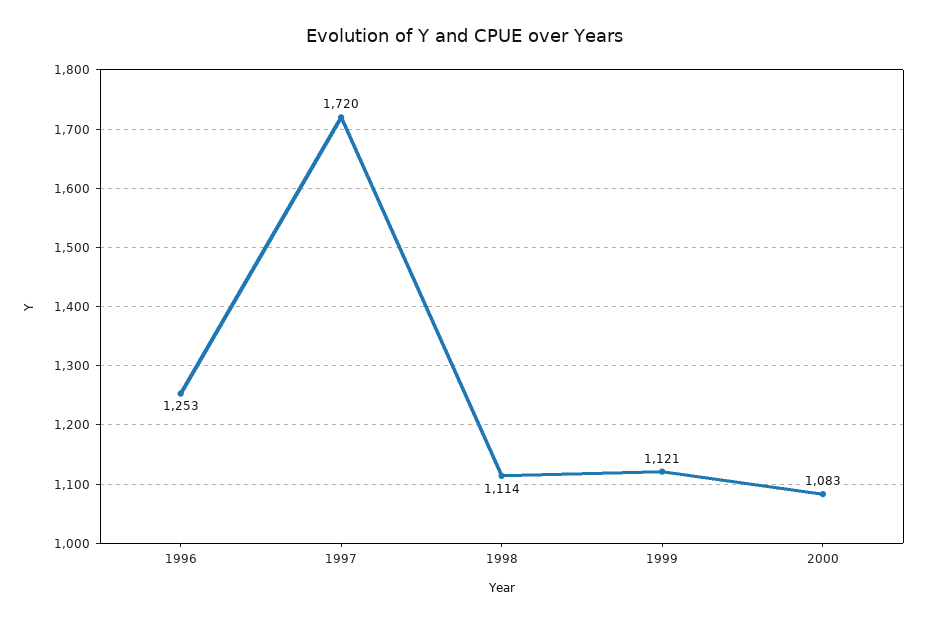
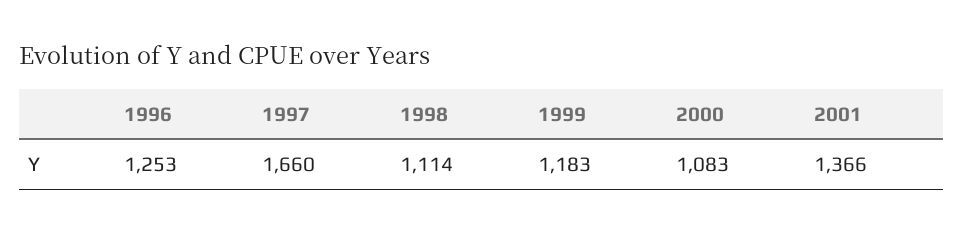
1997: 1720 -> 1660
1999: 1121 -> 1183
2001: none -> 1366

